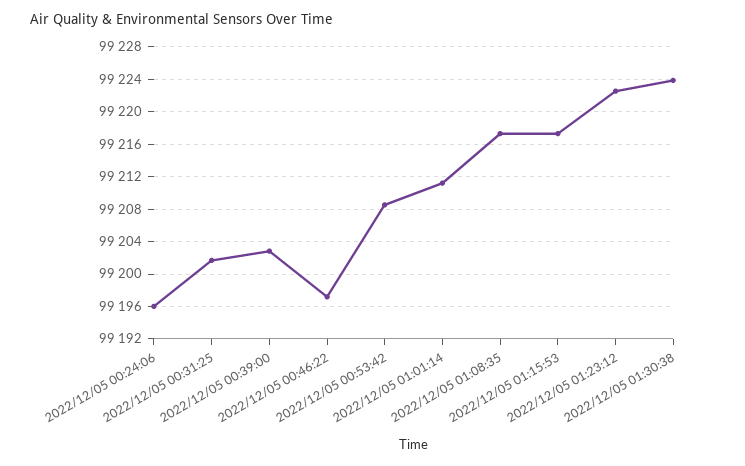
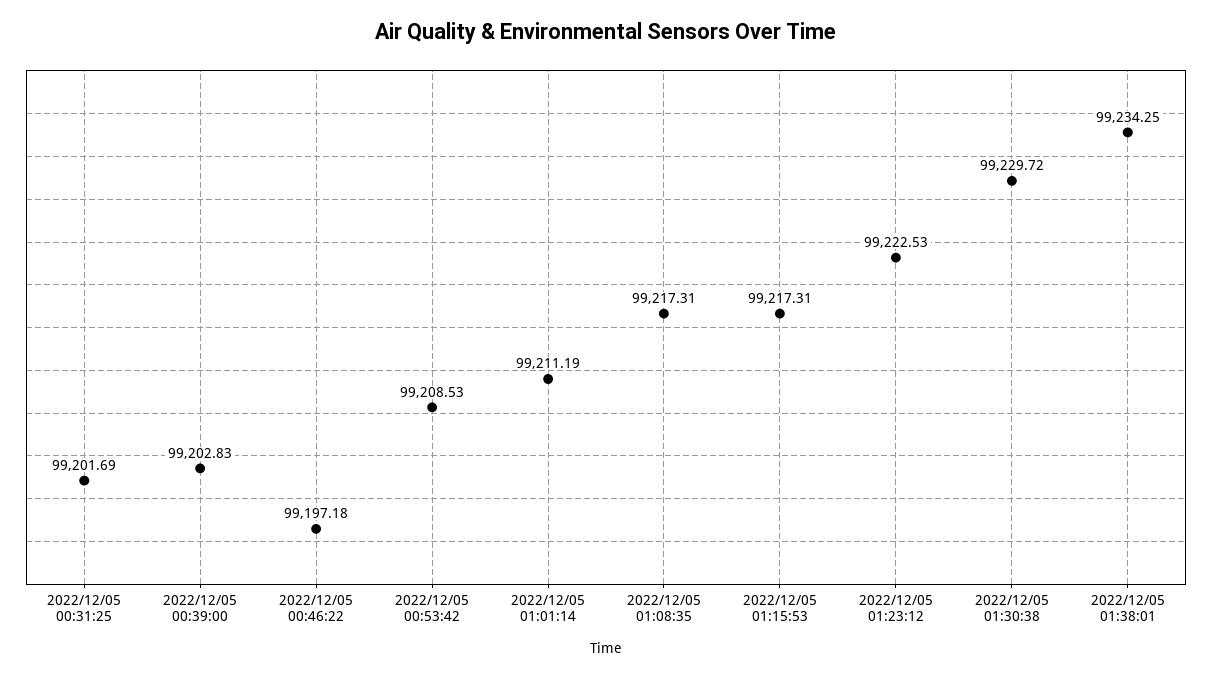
2022/12/05 00:24:06: 99196 -> none
2022/12/05 01:30:38: 99224 -> 99229.72
2022/12/05 01:38:01: none -> 99234.25

